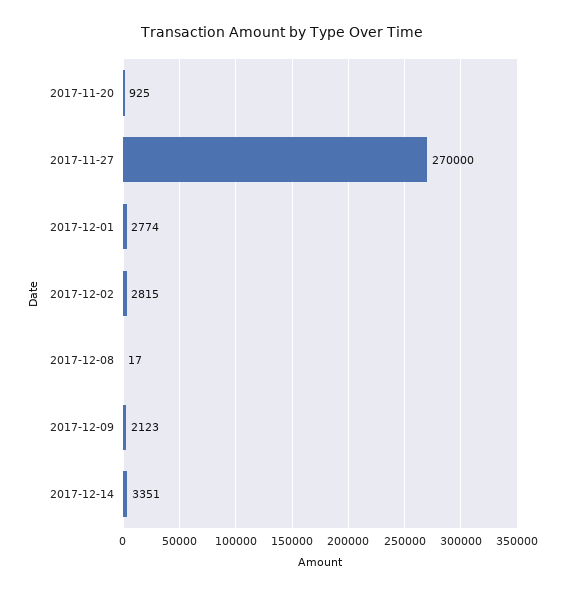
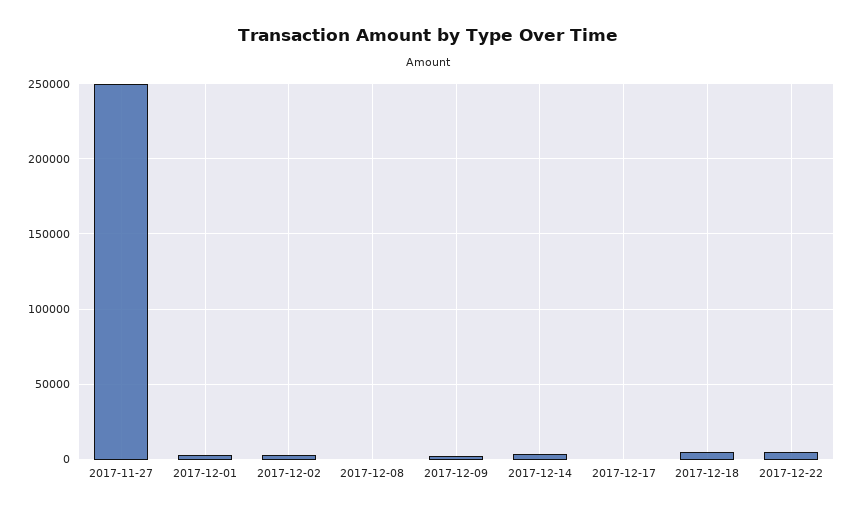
2017-11-20: 925 -> none
2017-11-27: 270000 -> 250000
2017-12-17: none -> 0
2017-12-18: none -> 5000
2017-12-22: none -> 5000

